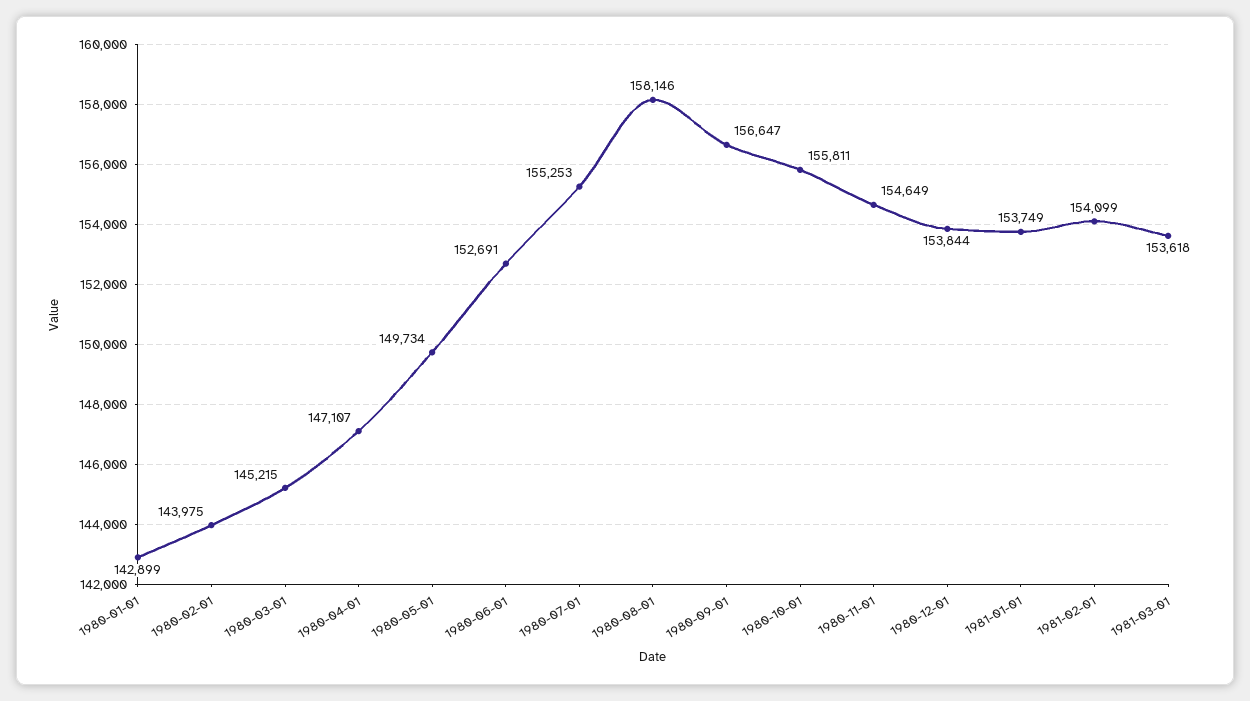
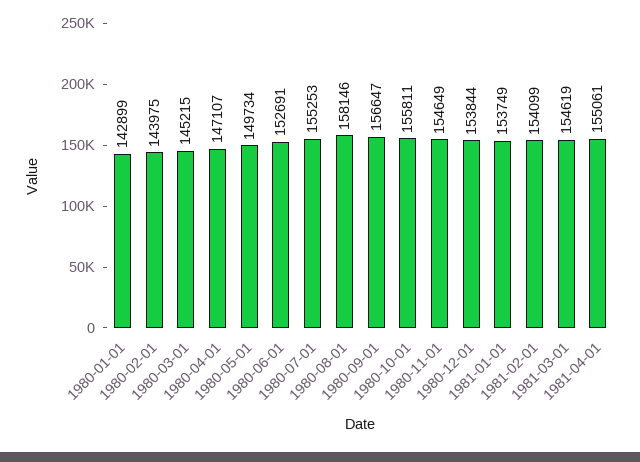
1981-03-01: 153618 -> 154619
1981-04-01: none -> 155061

